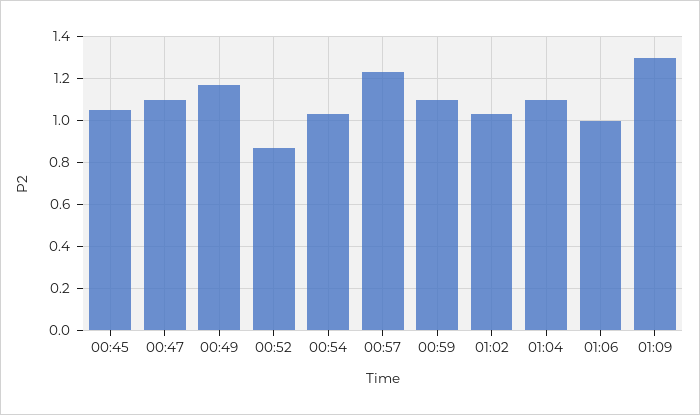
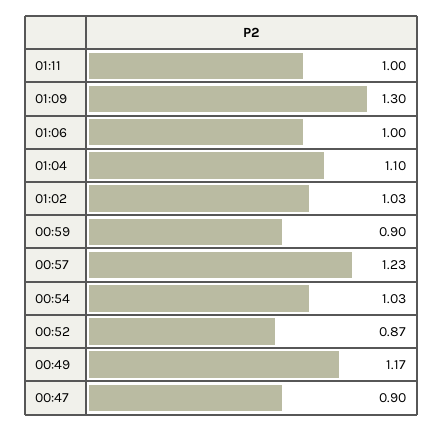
00:45: 1.05 -> none
00:47: 1.1 -> 0.9
00:59: 1.1 -> 0.9
01:11: none -> 1

